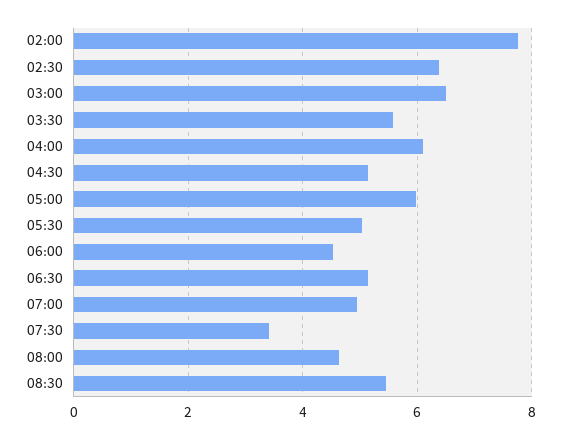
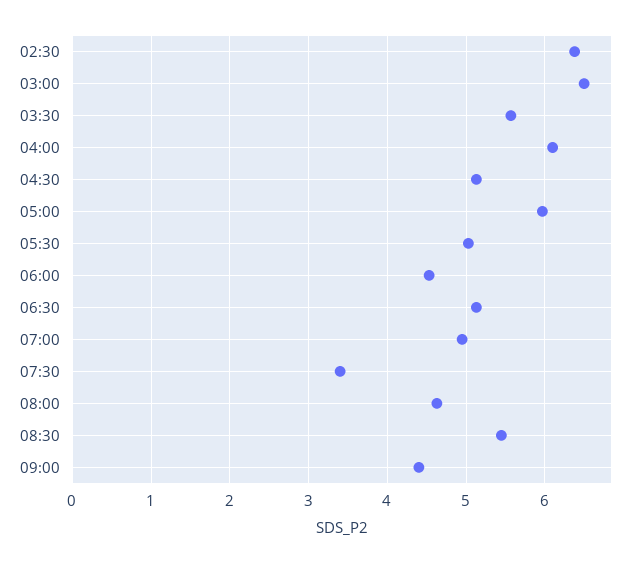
02:00: 7.8 -> none
09:00: none -> 4.4

